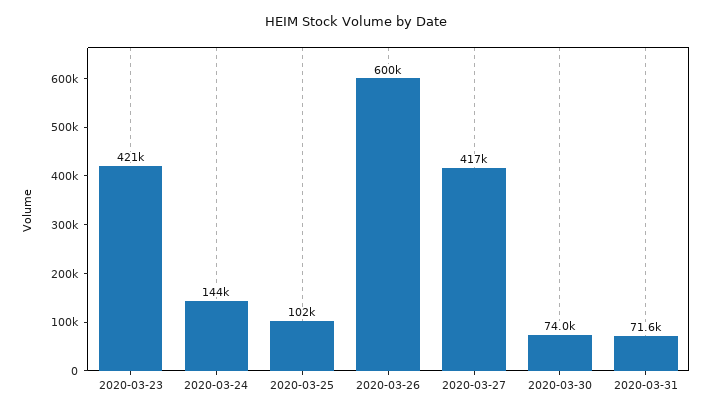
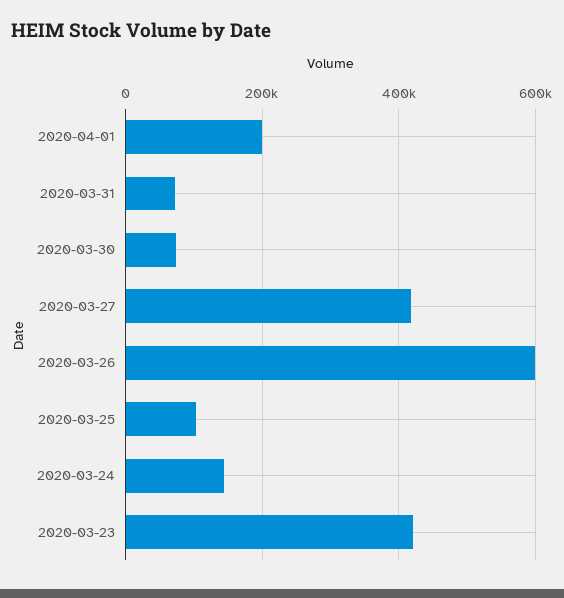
2020-04-01: none -> 200000

